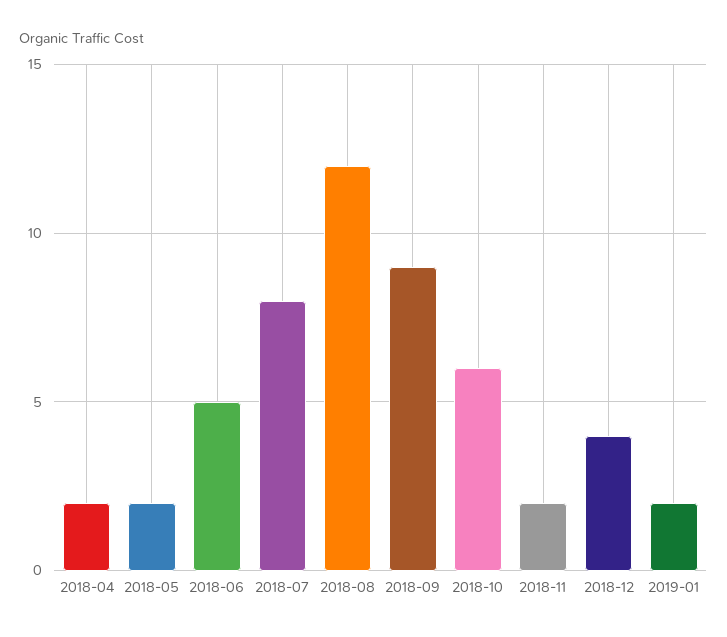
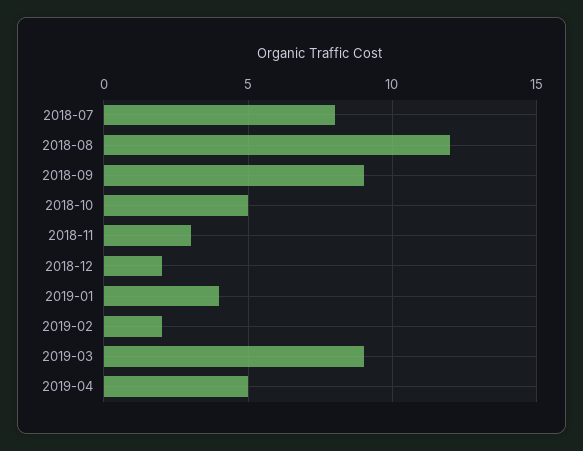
2018-04: 2 -> none
2018-05: 2 -> none
2018-06: 5 -> none
2018-10: 6 -> 5
2018-11: 2 -> 3
2018-12: 4 -> 2
2019-01: 2 -> 4
2019-02: none -> 2
2019-03: none -> 9
2019-04: none -> 5

